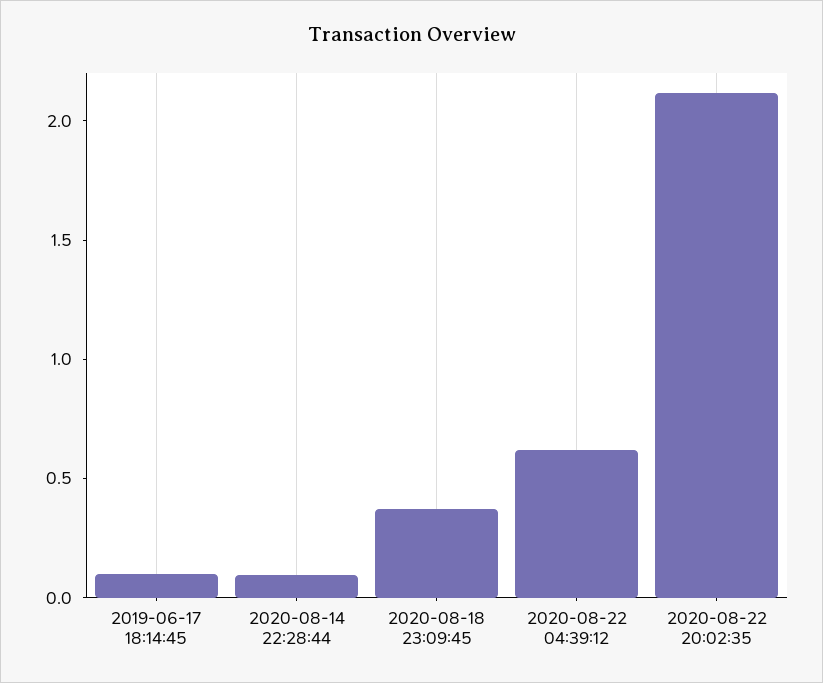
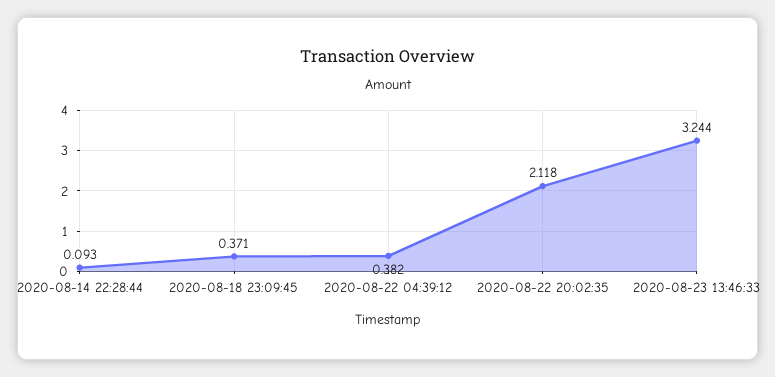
2019-06-17 18:14:45: 0.1 -> none
2020-08-22 04:39:12: 0.6 -> 0.382
2020-08-23 13:46:33: none -> 3.244

